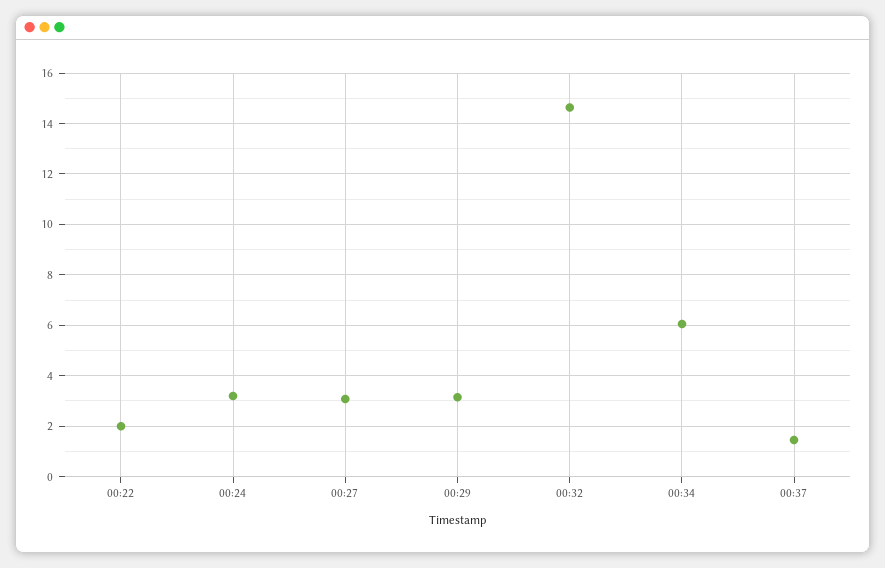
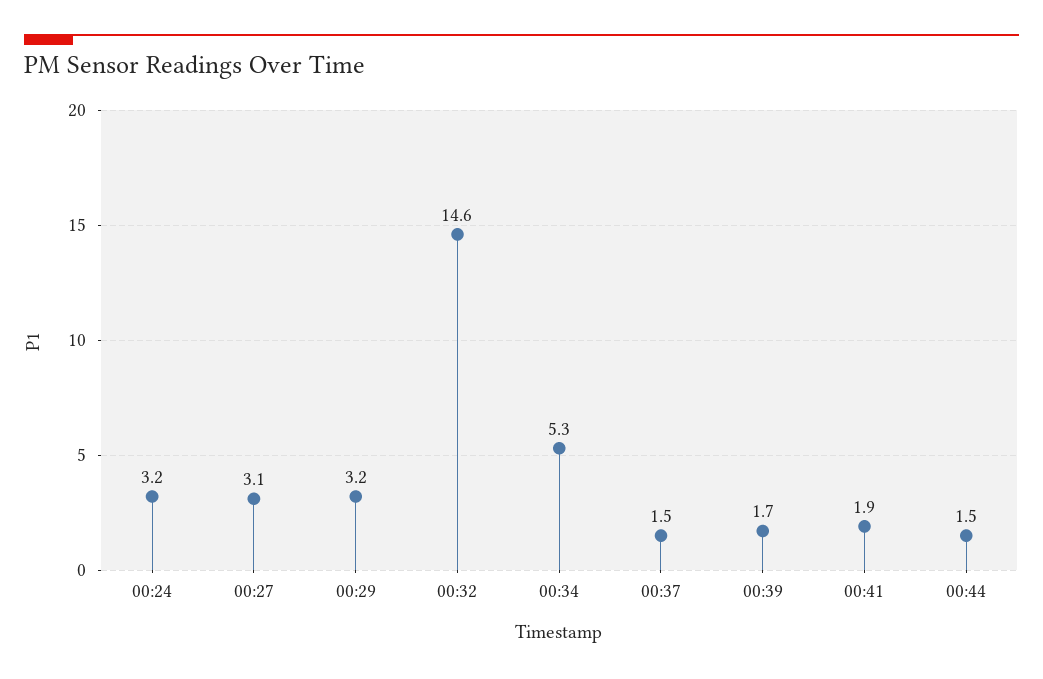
00:22: 2 -> none
00:34: 6 -> 5.3
00:39: none -> 1.7
00:41: none -> 1.9
00:44: none -> 1.5

